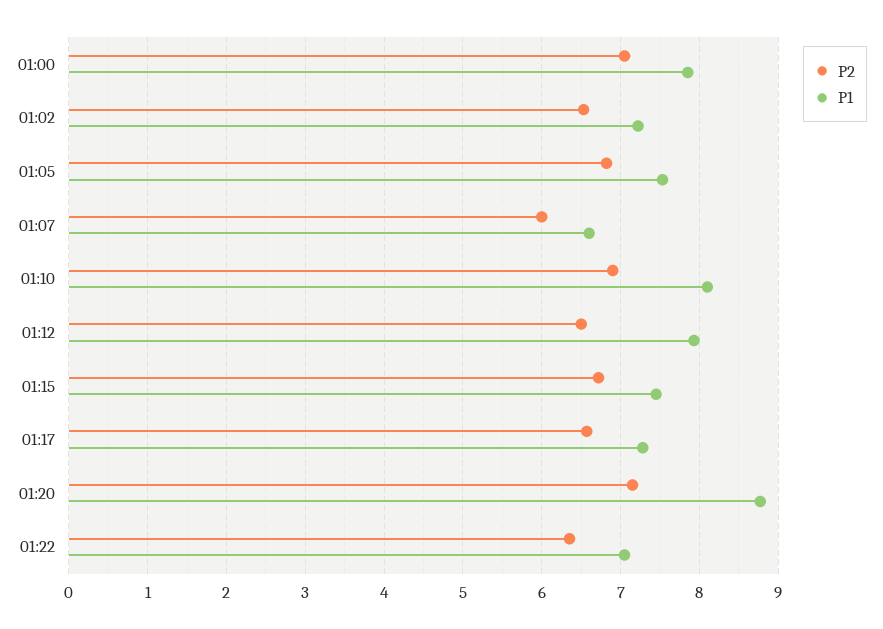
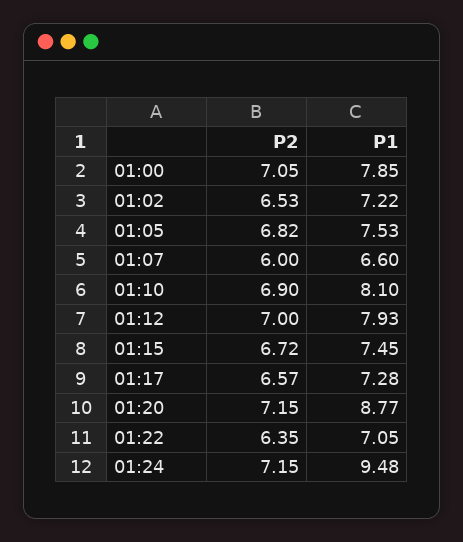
P2, 01:12: 6.5 -> 7
P2, 01:24: none -> 7.15
P1, 01:24: none -> 9.48

